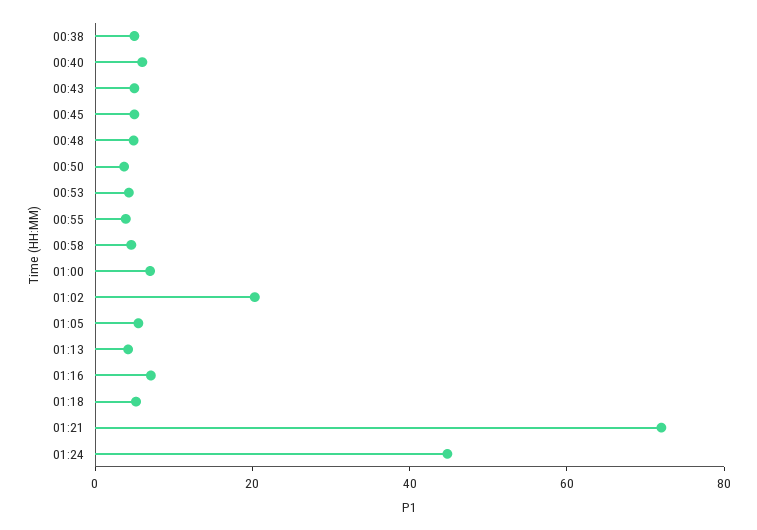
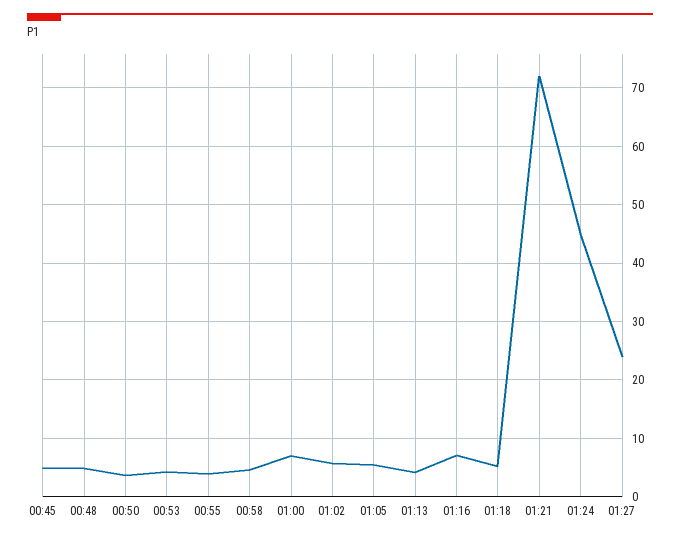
00:38: 5 -> none
00:40: 5 -> none
00:43: 5 -> none
01:02: 20 -> 6
01:27: none -> 24

